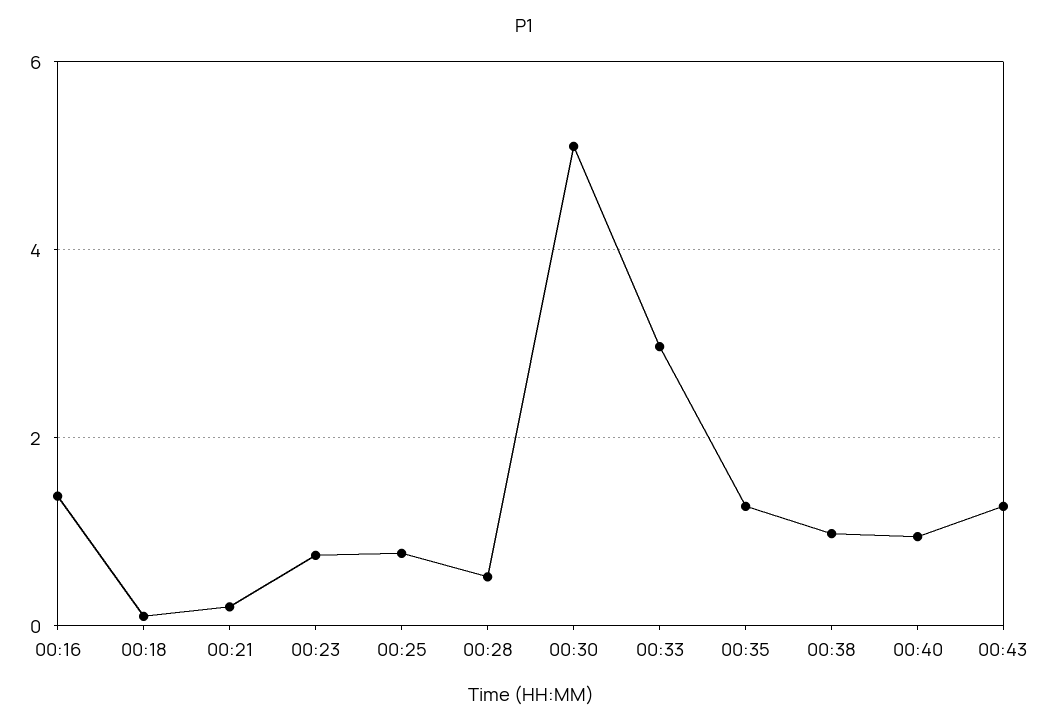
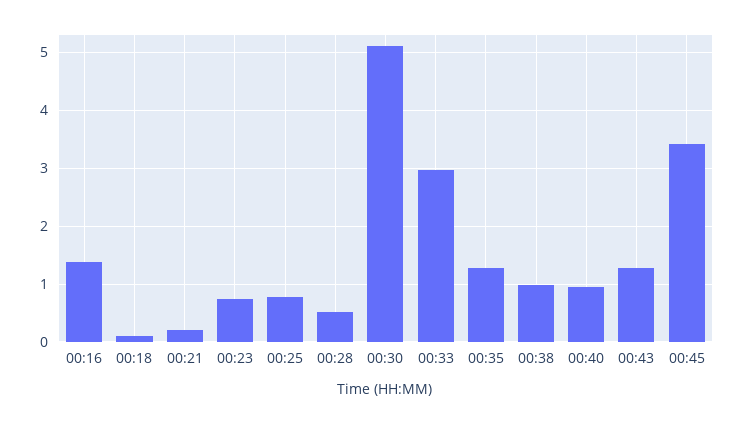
00:45: none -> 3.4

